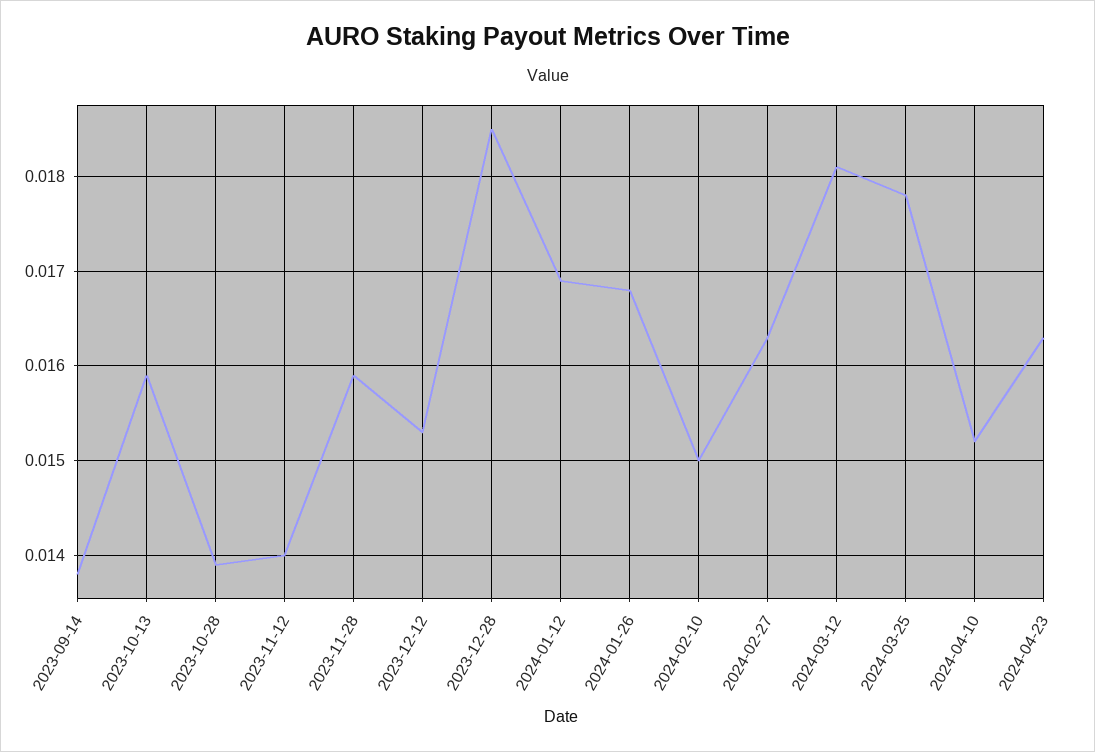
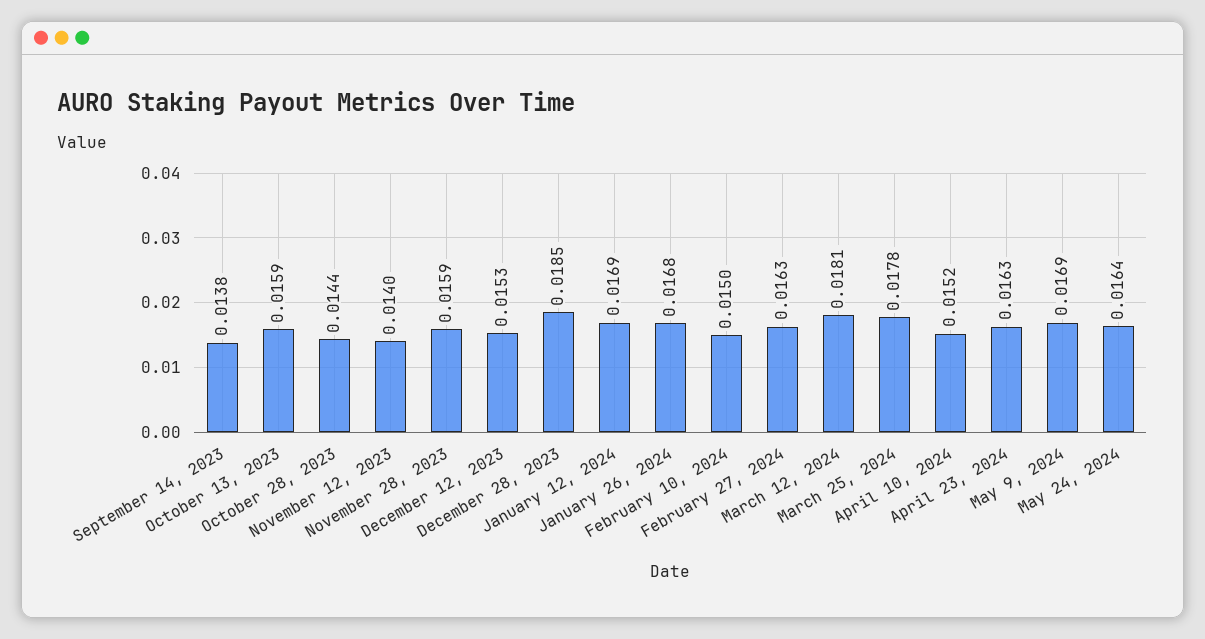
2023-10-28: 0.0139 -> 0.0144
May 9, 2024: none -> 0.0169
May 24, 2024: none -> 0.0164

